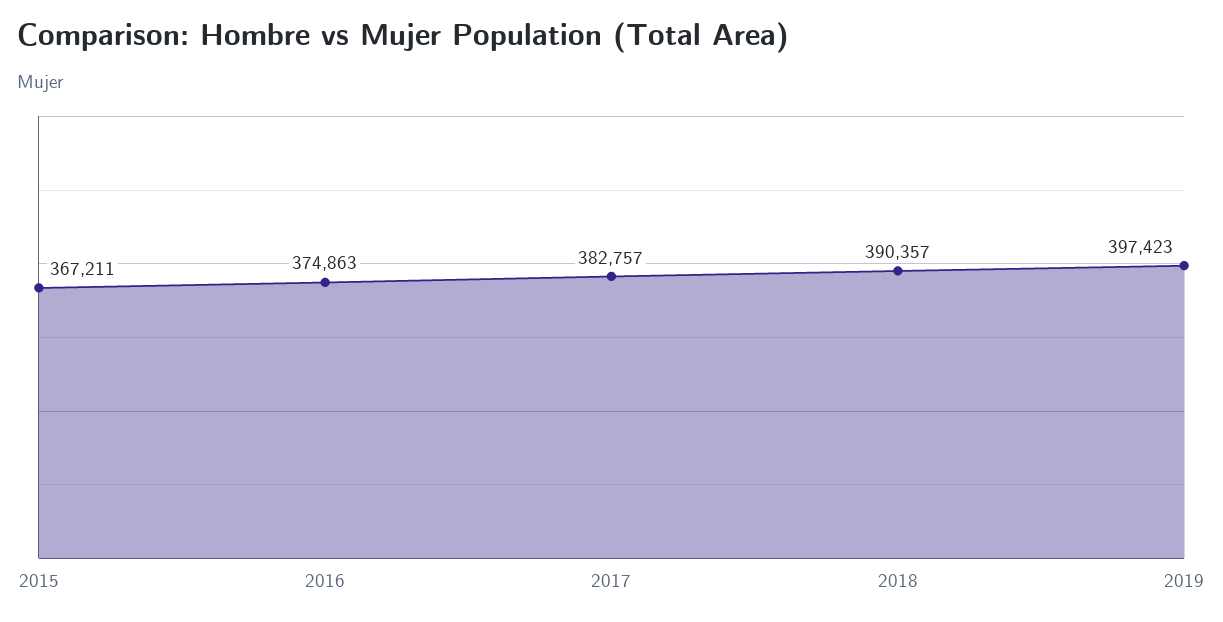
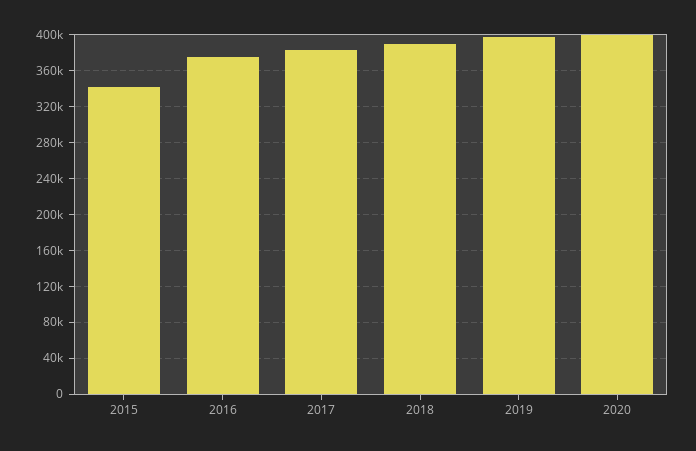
2015: 367211 -> 340000
2020: none -> 400000

